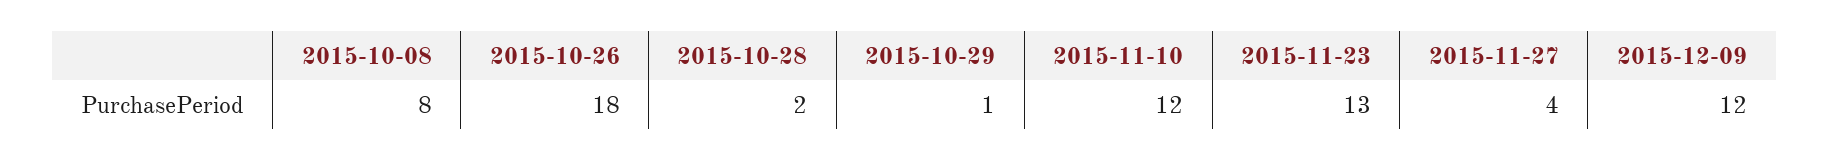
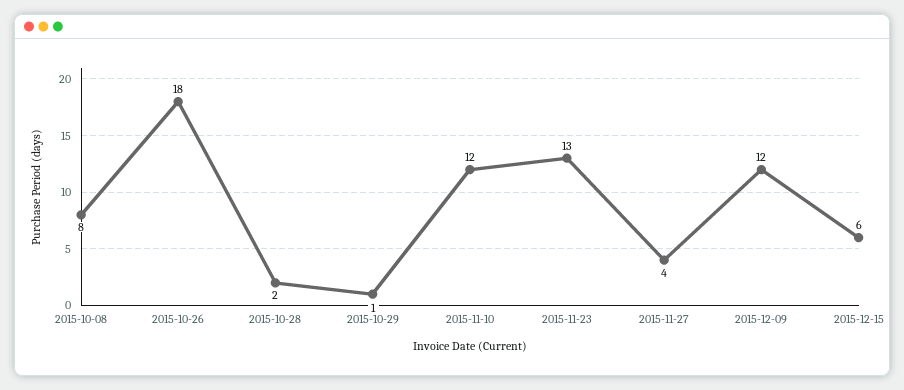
2015-12-15: none -> 6

